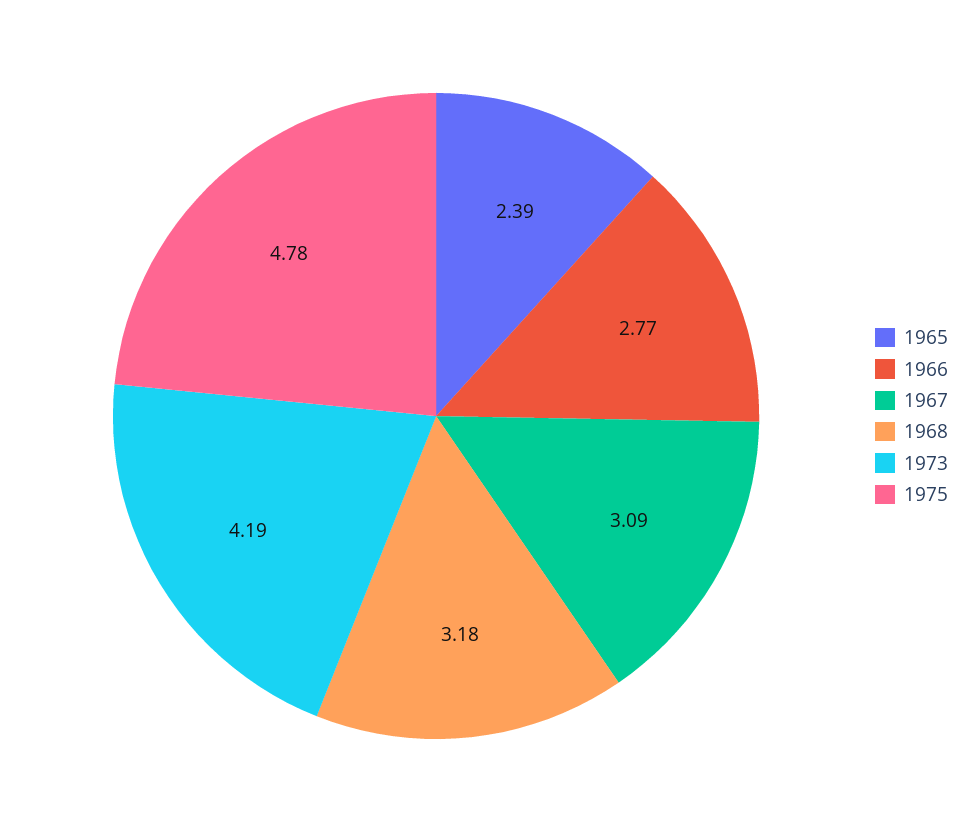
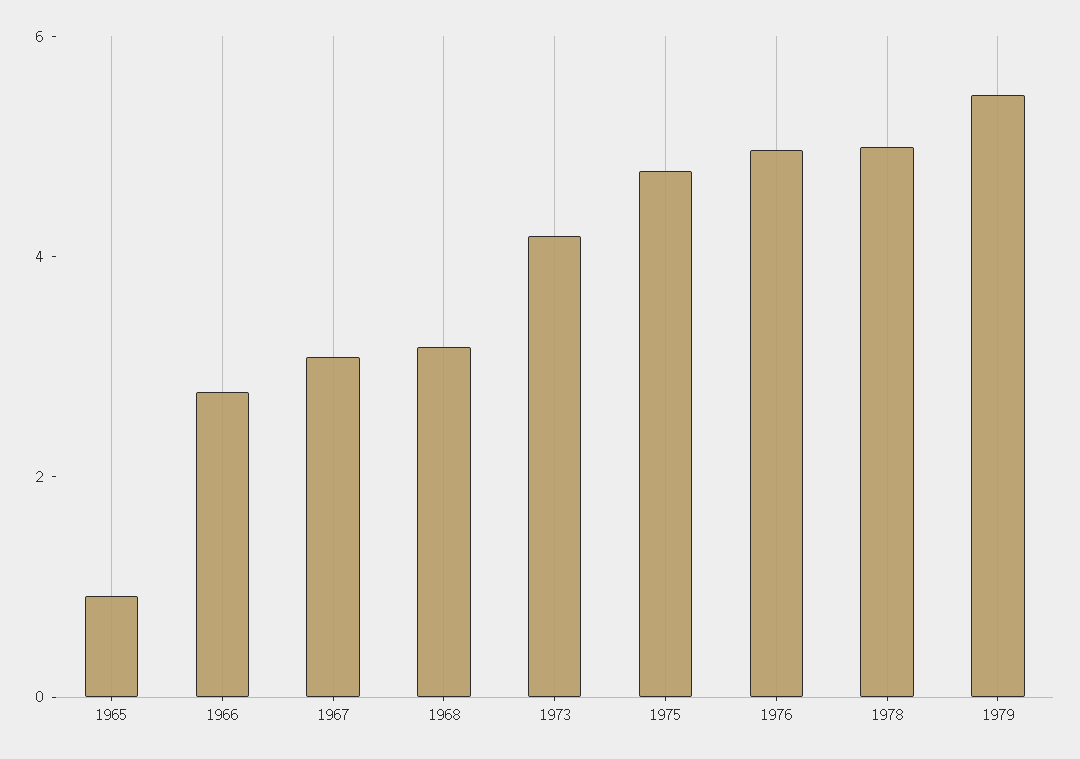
1965: 2.39 -> 1
1976: none -> 5
1978: none -> 5
1979: none -> 5.5

